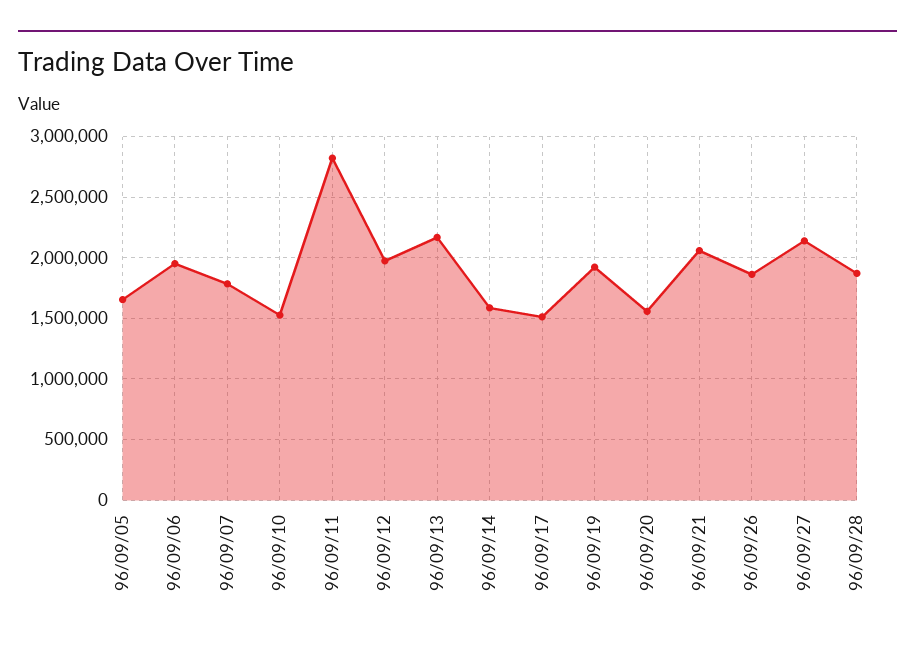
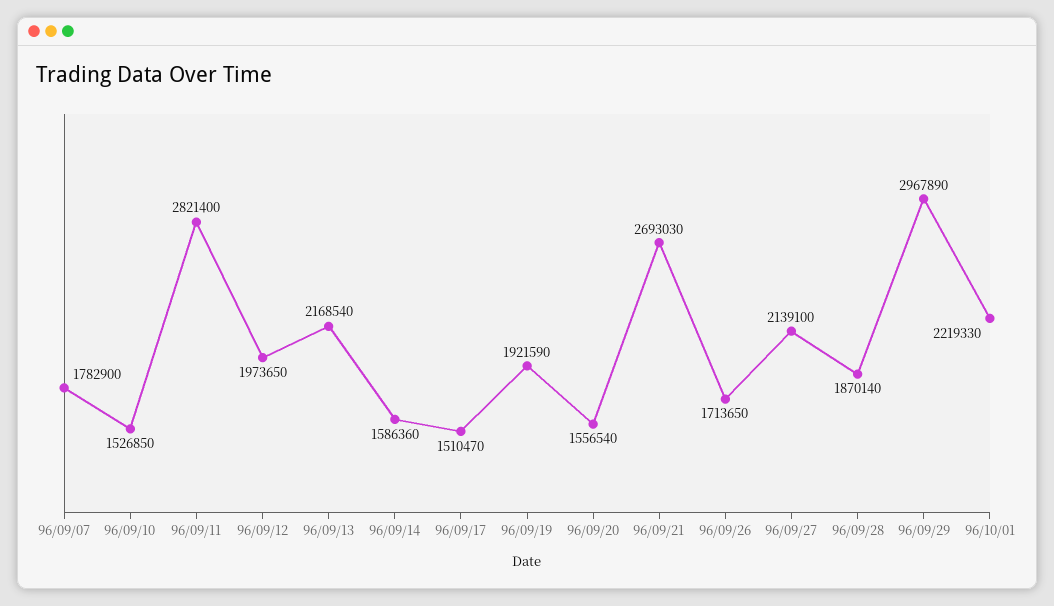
96/09/05: 1650000 -> none
96/09/06: 1950000 -> none
96/09/21: 2050000 -> 2693030
96/09/26: 1850000 -> 1713650
96/09/29: none -> 2967890
96/10/01: none -> 2219330

